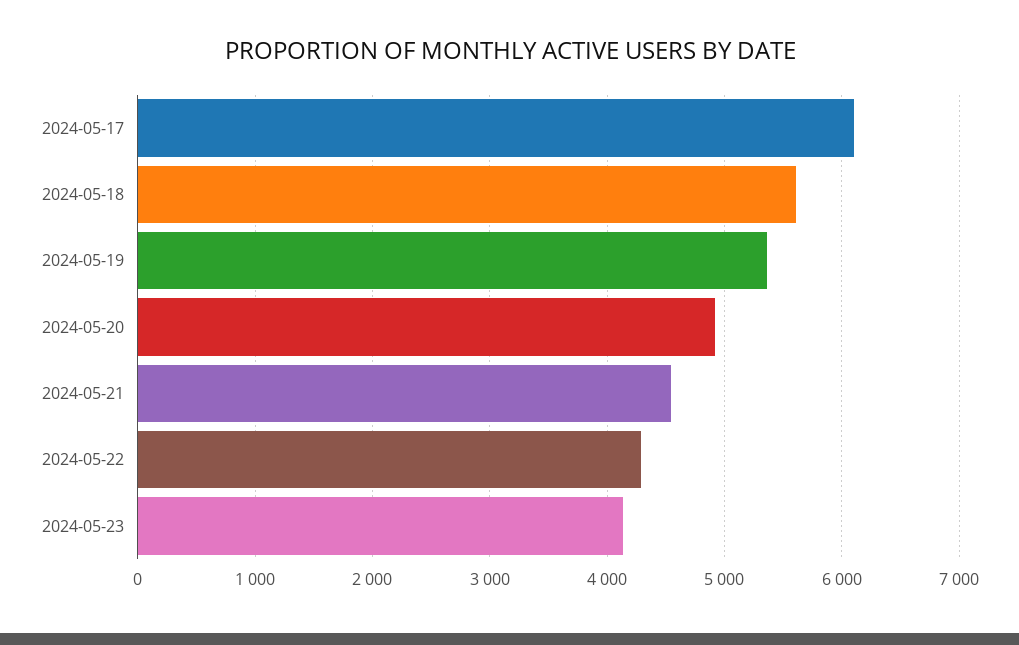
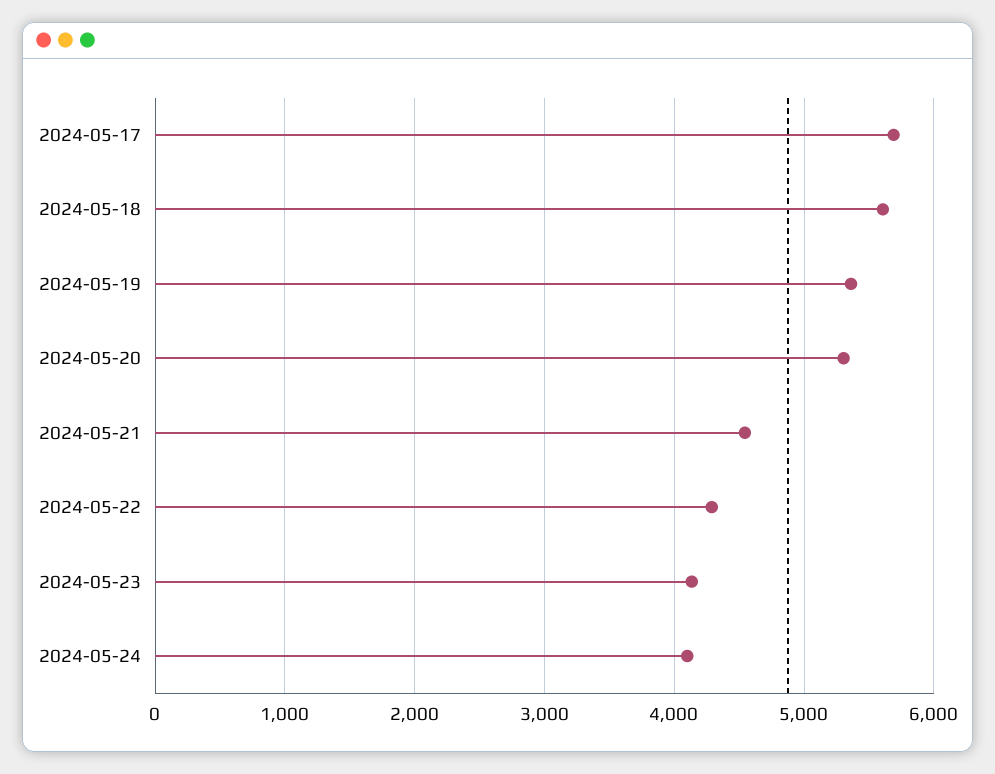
2024-05-17: 6100 -> 5700
2024-05-20: 4900 -> 5300
2024-05-24: none -> 4100

